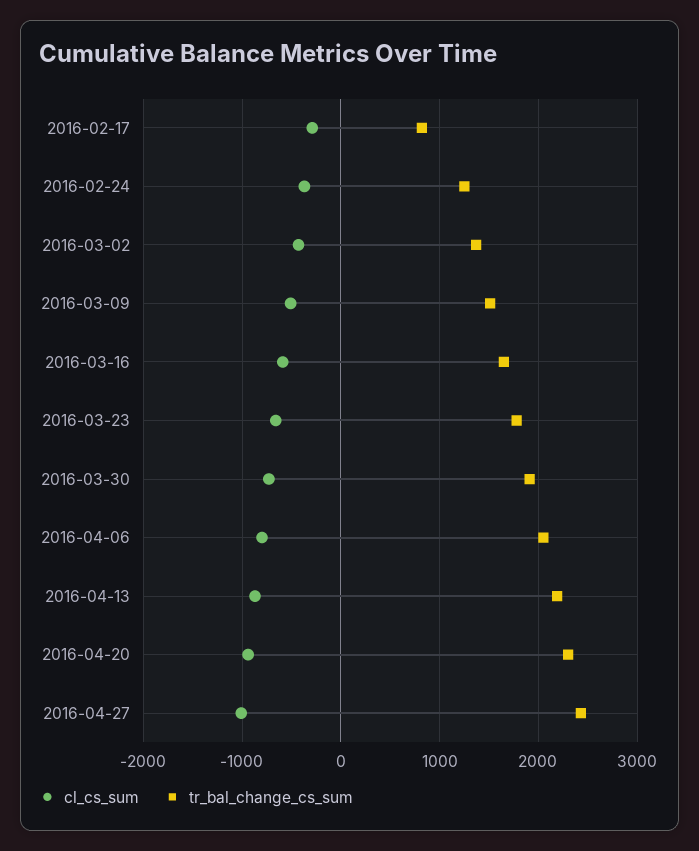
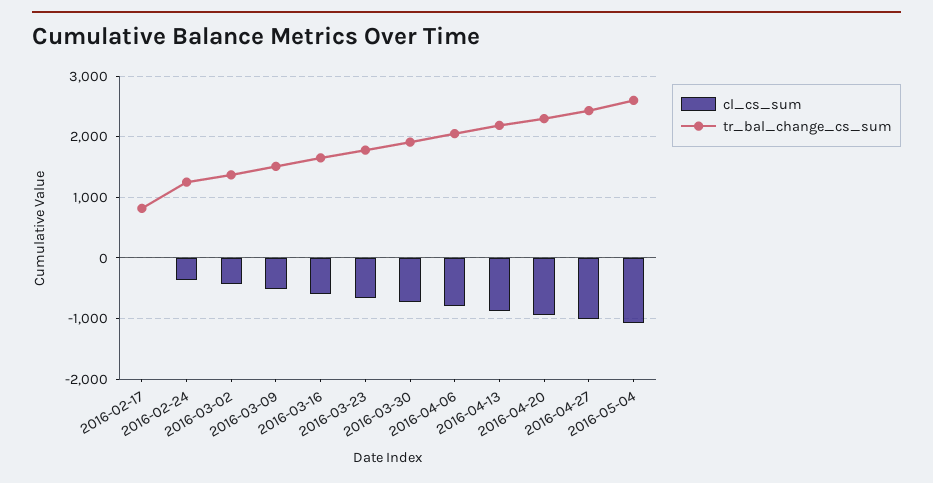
cl_cs_sum, 2016-02-17: -300 -> 0
cl_cs_sum, 2016-05-04: none -> -1100
tr_bal_change_cs_sum, 2016-05-04: none -> 2600

